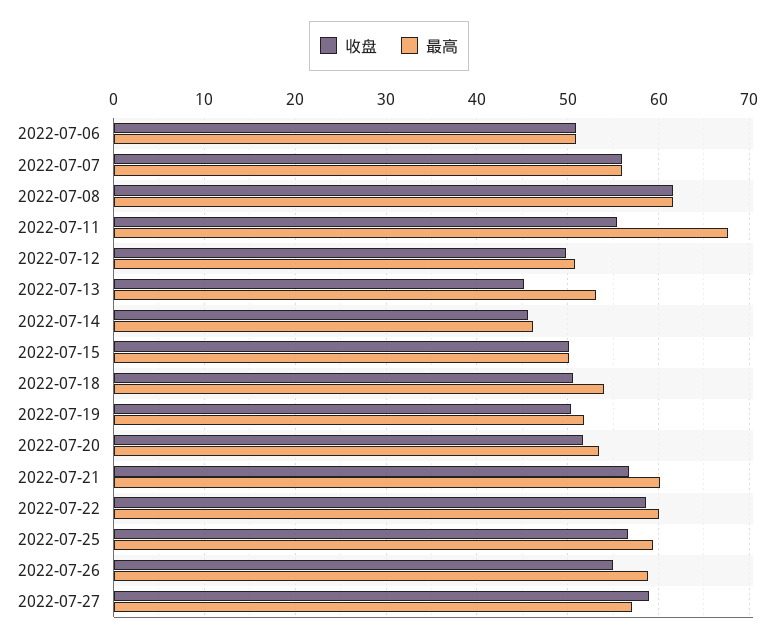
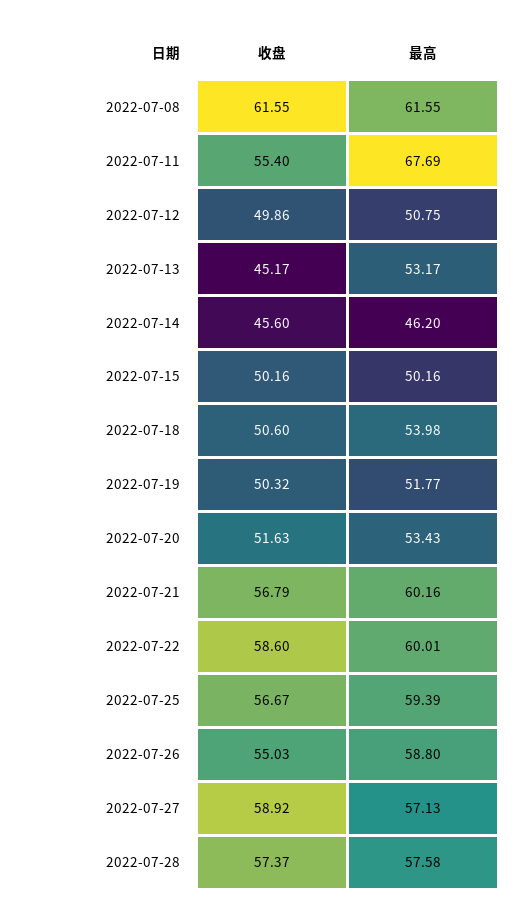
收盘, 2022-07-06: 51 -> none
最高, 2022-07-06: 51 -> none
收盘, 2022-07-07: 56 -> none
最高, 2022-07-07: 56 -> none
收盘, 2022-07-28: none -> 57.37
最高, 2022-07-28: none -> 57.58

